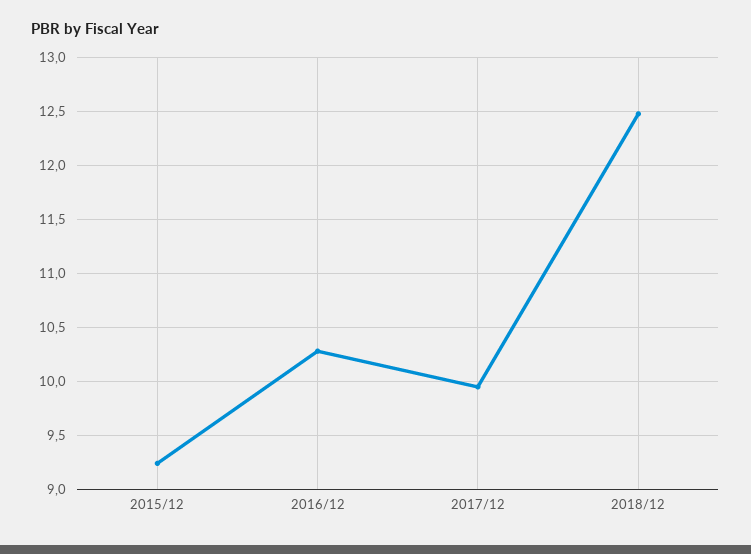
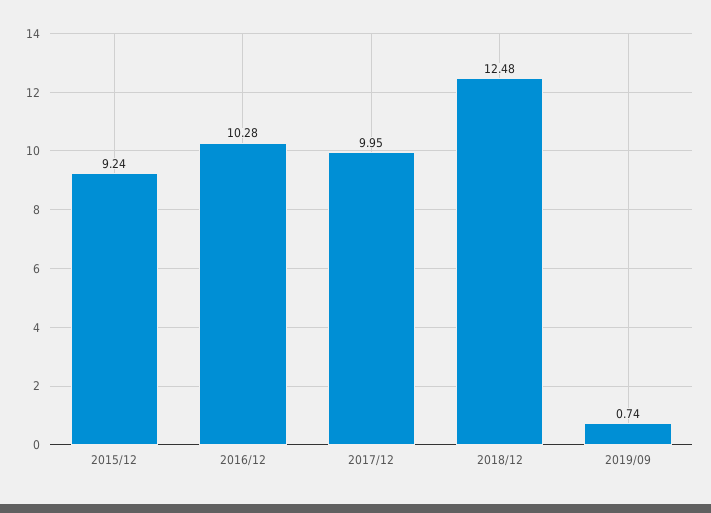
2019/09: none -> 0.74

